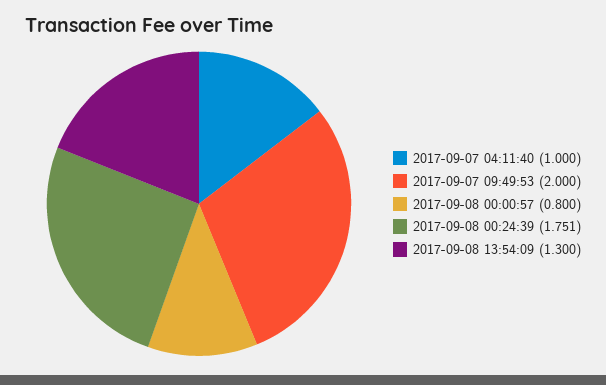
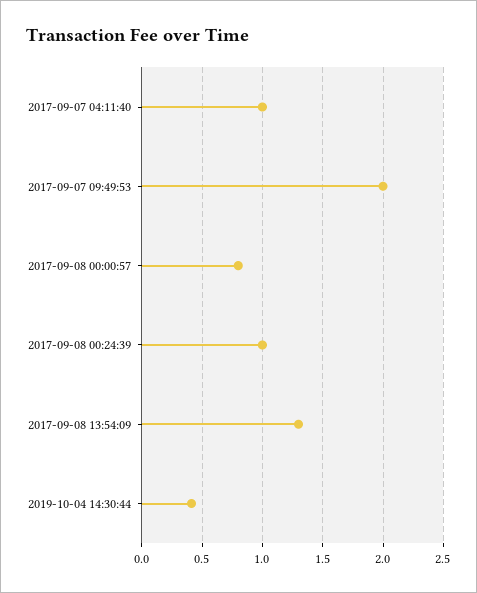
2017-09-08 00:24:39: 1.751 -> 1
2019-10-04 14:30:44: none -> 0.4

